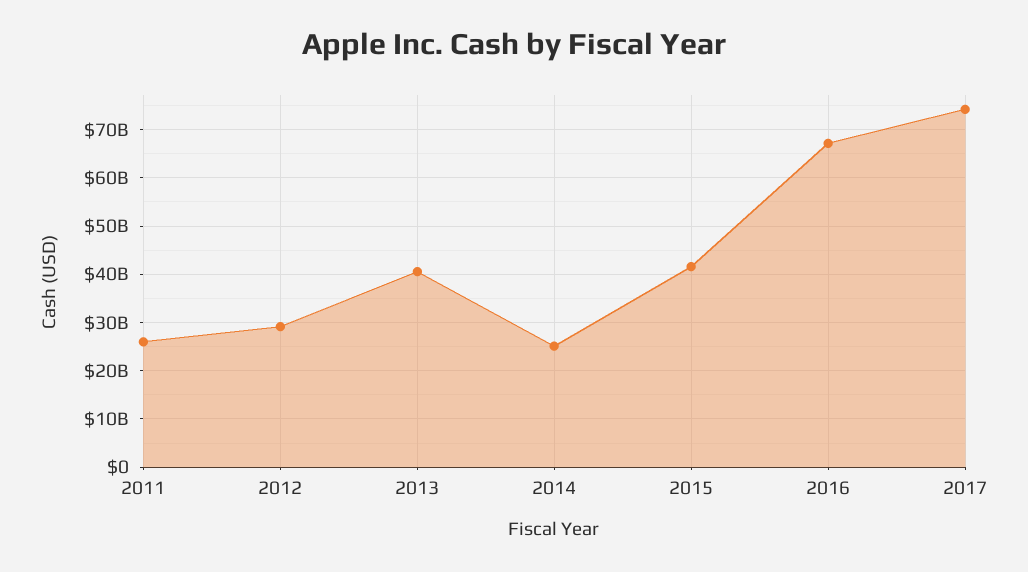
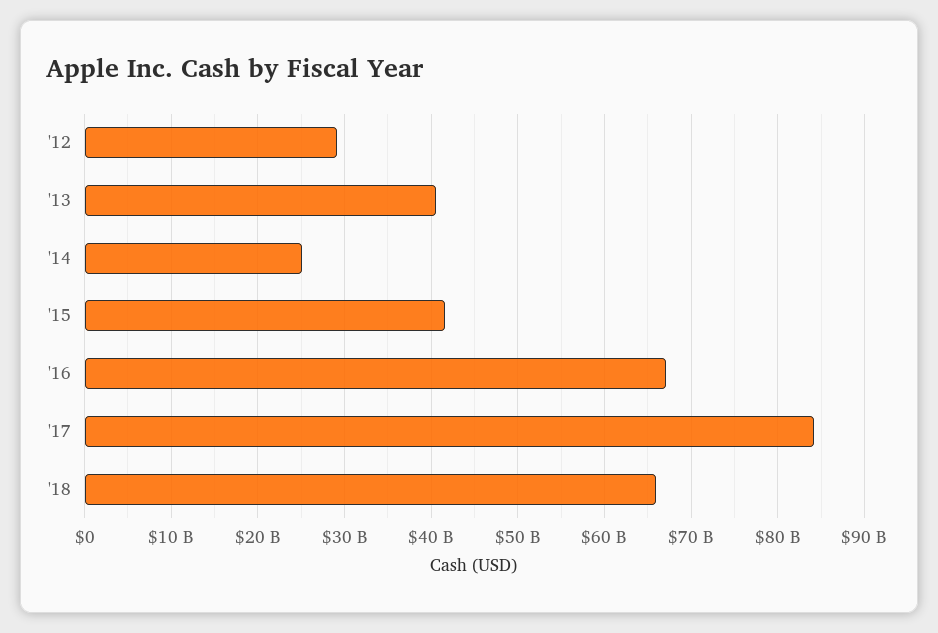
2011: 26000000000 -> none
2017: 74000000000 -> 84000000000
'18: none -> 66000000000

